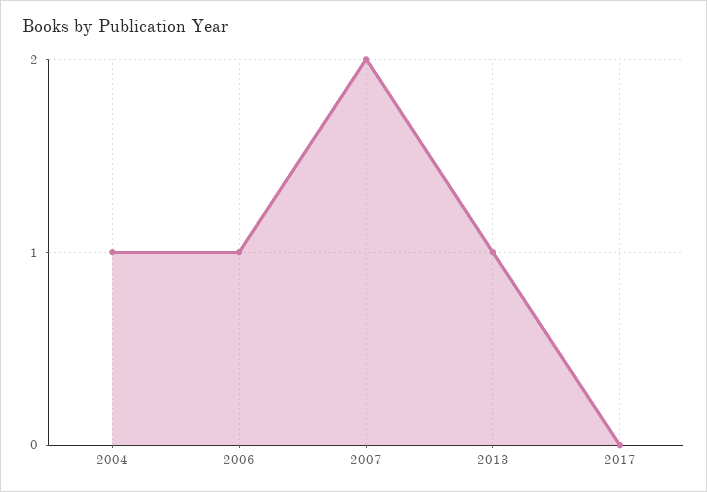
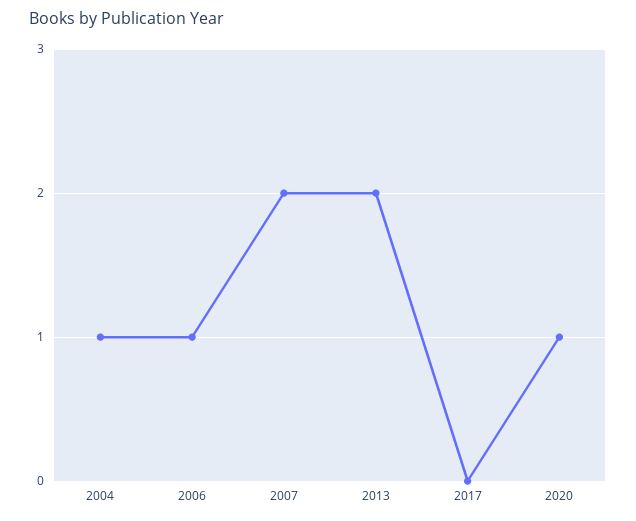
2013: 1 -> 2
2020: none -> 1

